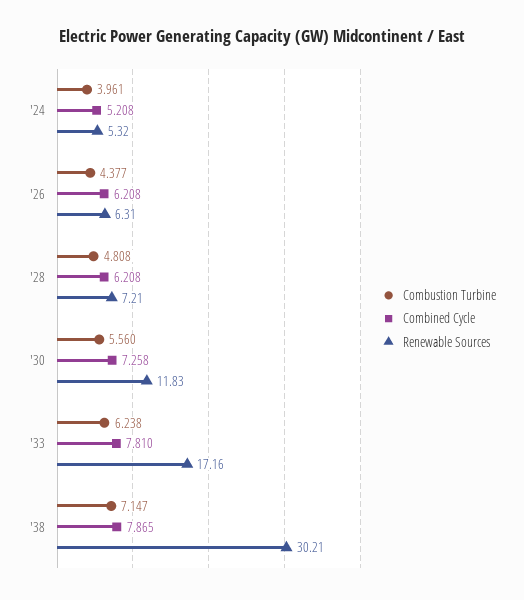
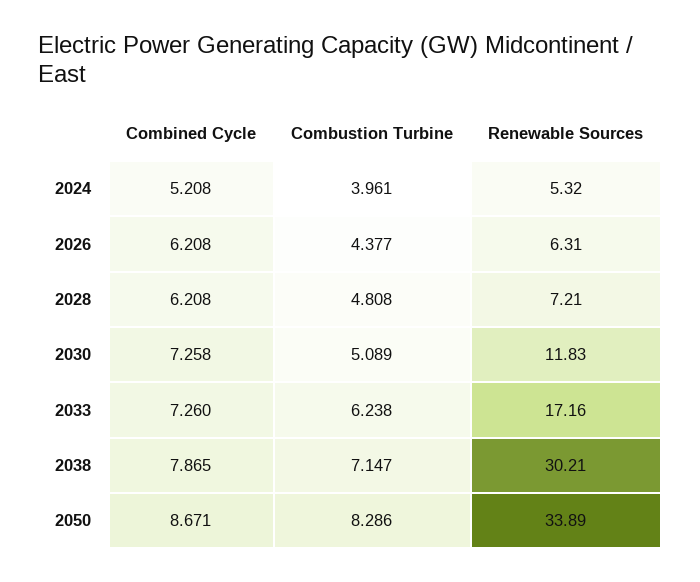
Combustion Turbine, '30: 5.56 -> 5.089
Combined Cycle, '33: 7.81 -> 7.26
Combined Cycle, 2050: none -> 8.671
Combustion Turbine, 2050: none -> 8.286
Renewable Sources, 2050: none -> 33.89

